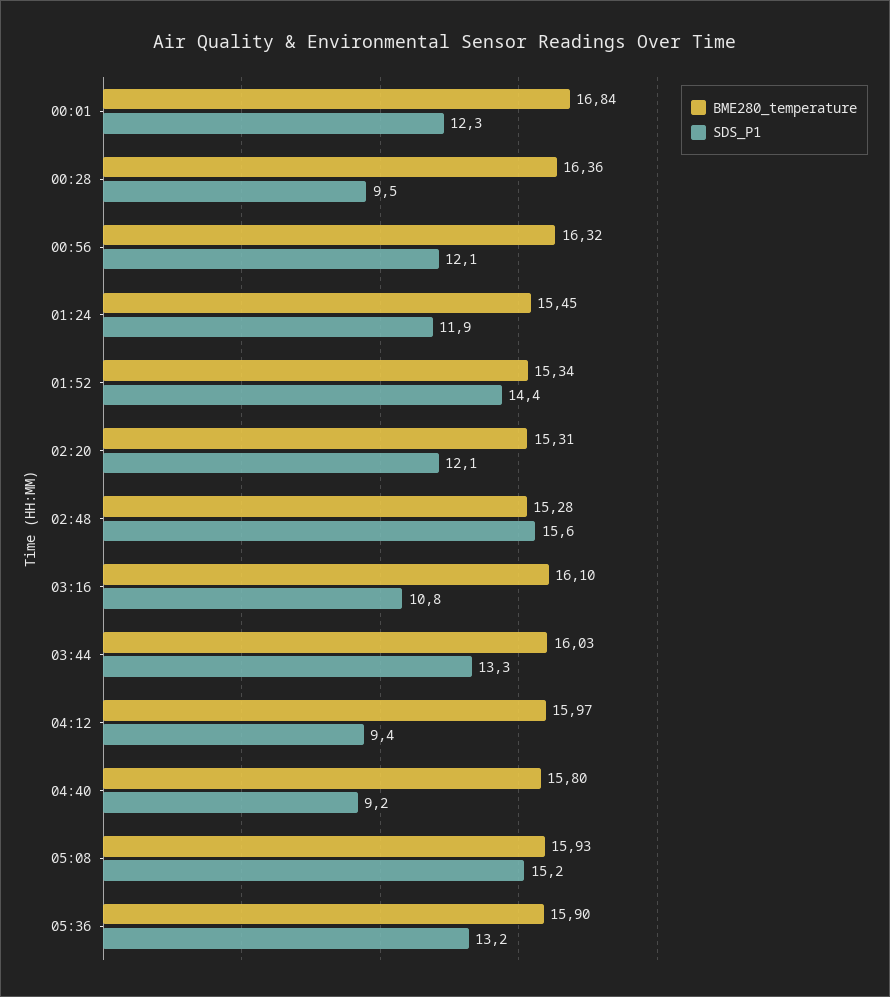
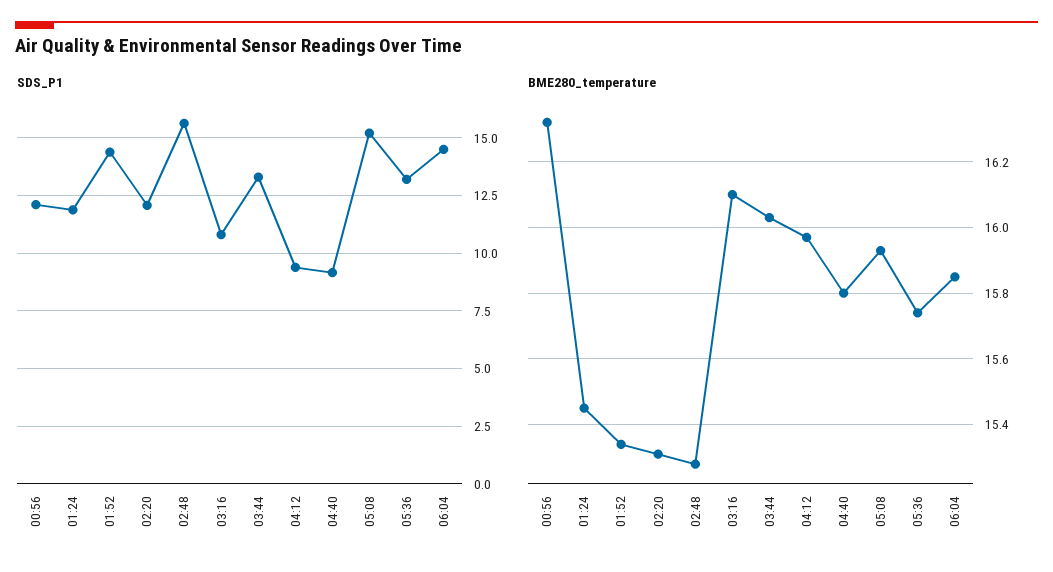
BME280_temperature, 00:01: 16.84 -> none
SDS_P1, 00:01: 12.3 -> none
BME280_temperature, 00:28: 16.36 -> none
SDS_P1, 00:28: 9.5 -> none
BME280_temperature, 05:36: 15.9 -> 15.75
SDS_P1, 06:04: none -> 14.5
BME280_temperature, 06:04: none -> 15.85

